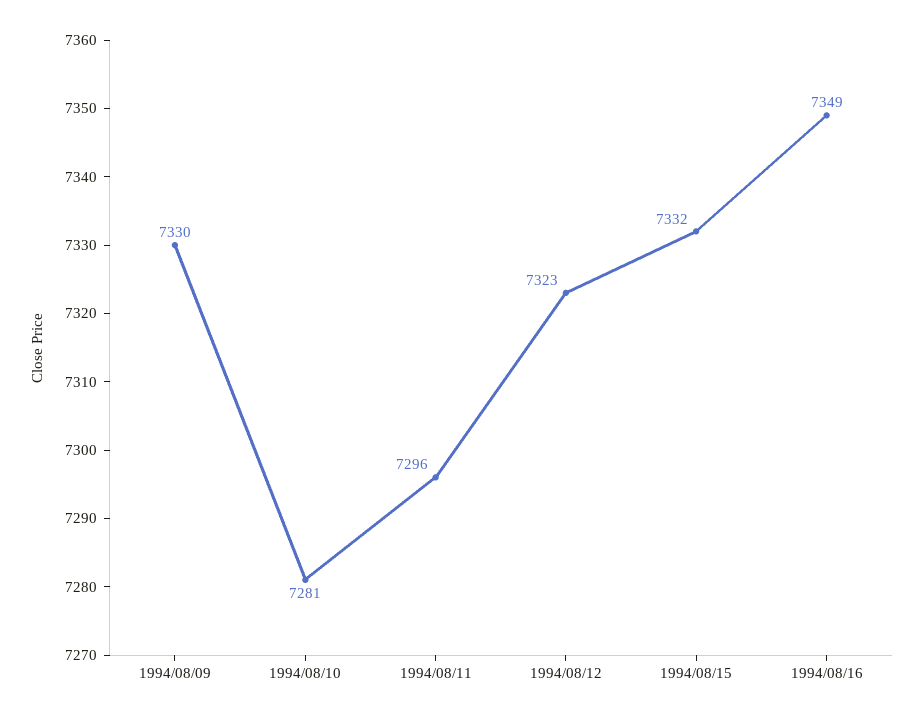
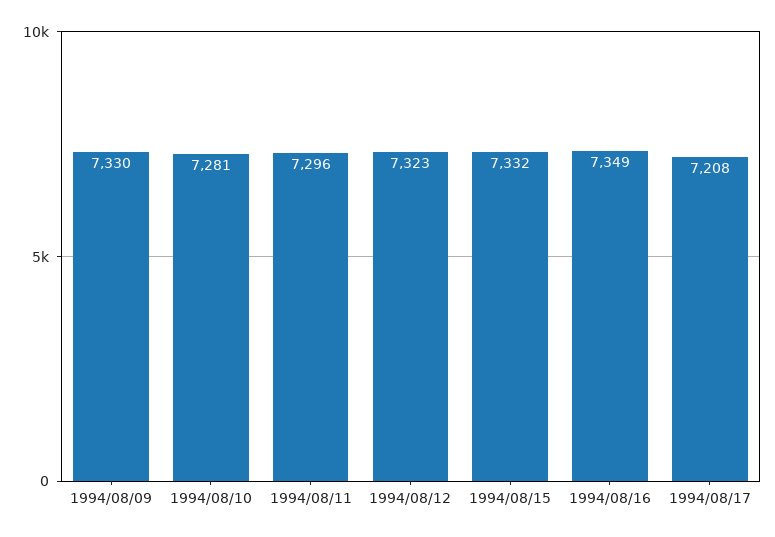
1994/08/17: none -> 7208

